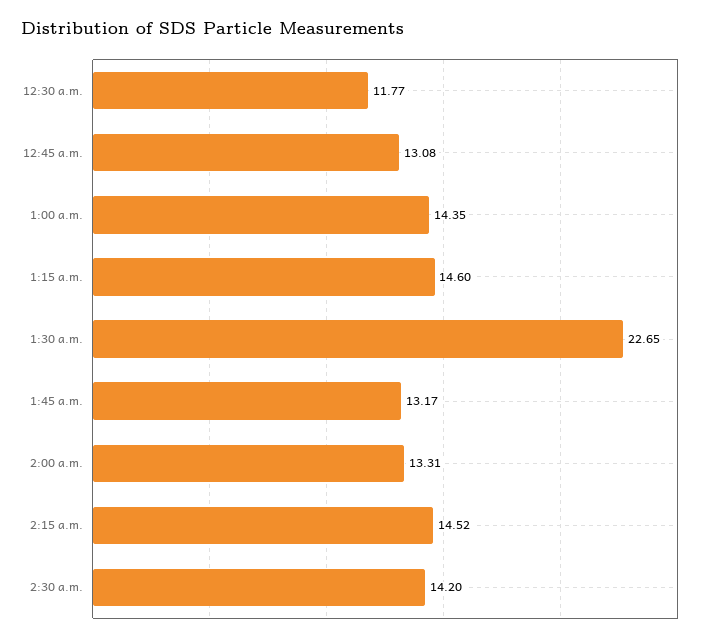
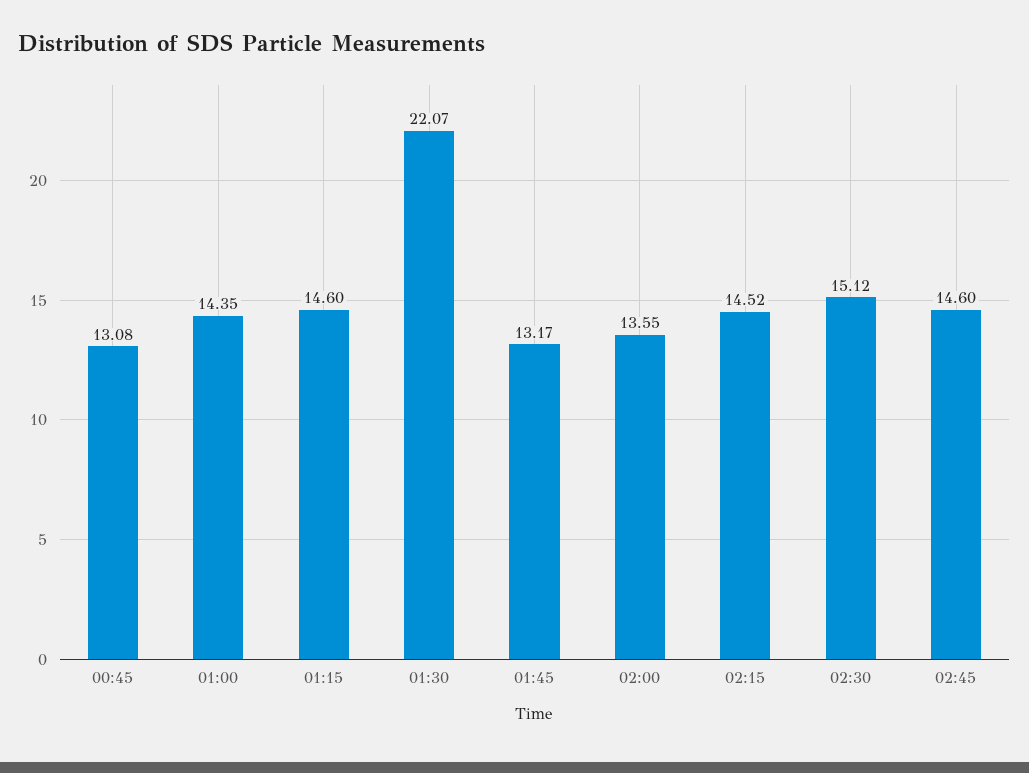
12:30 a.m.: 11.77 -> none
1:30 a.m.: 22.65 -> 22.07
2:00 a.m.: 13.31 -> 13.55
2:30 a.m.: 14.2 -> 15.12
02:45: none -> 14.6

